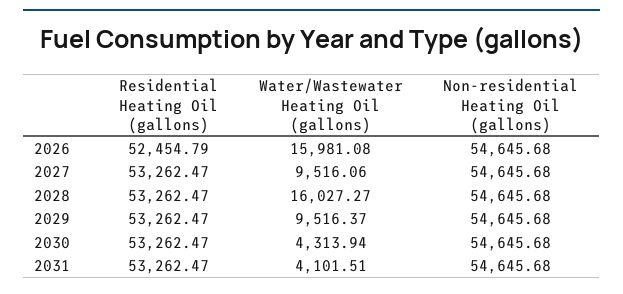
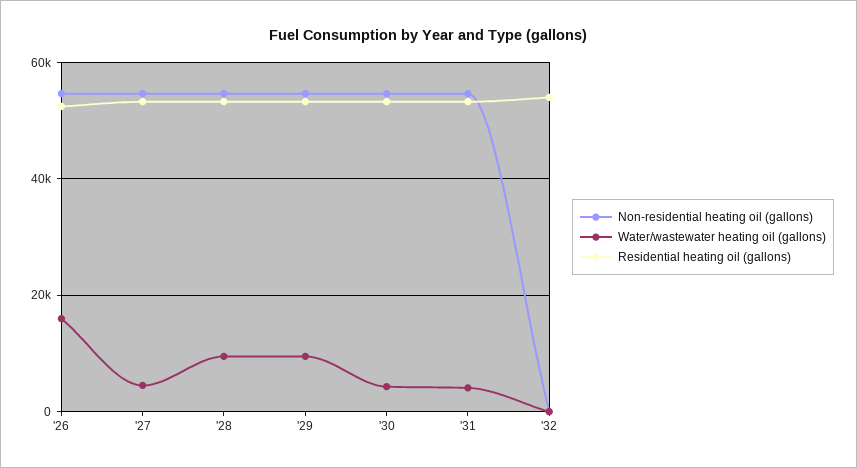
Water/Wastewater Heating Oil (gallons), 2027: 9516.06 -> 4000
Water/Wastewater Heating Oil (gallons), 2028: 16027.27 -> 10000
Non-residential Heating Oil (gallons), '32: none -> 0
Water/Wastewater Heating Oil (gallons), '32: none -> 0
Residential Heating Oil (gallons), '32: none -> 54000

